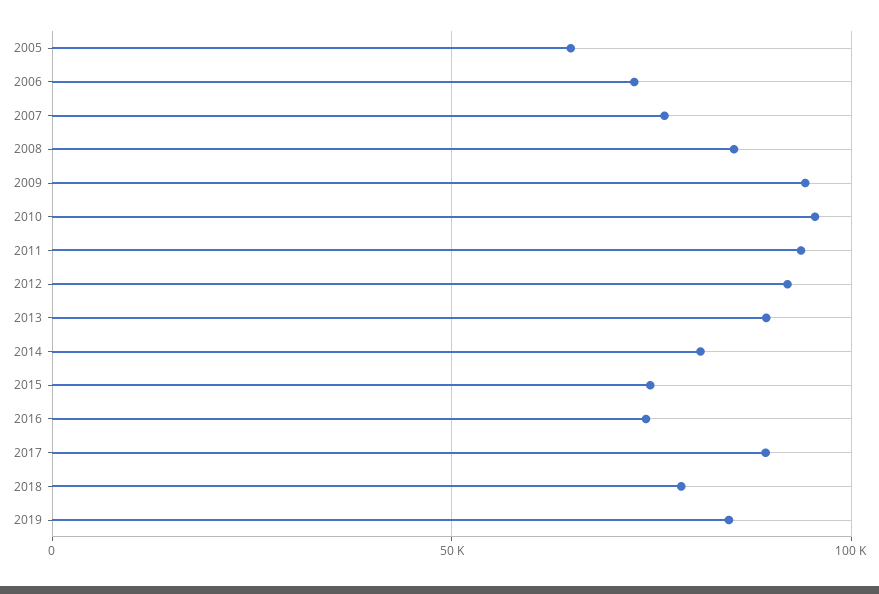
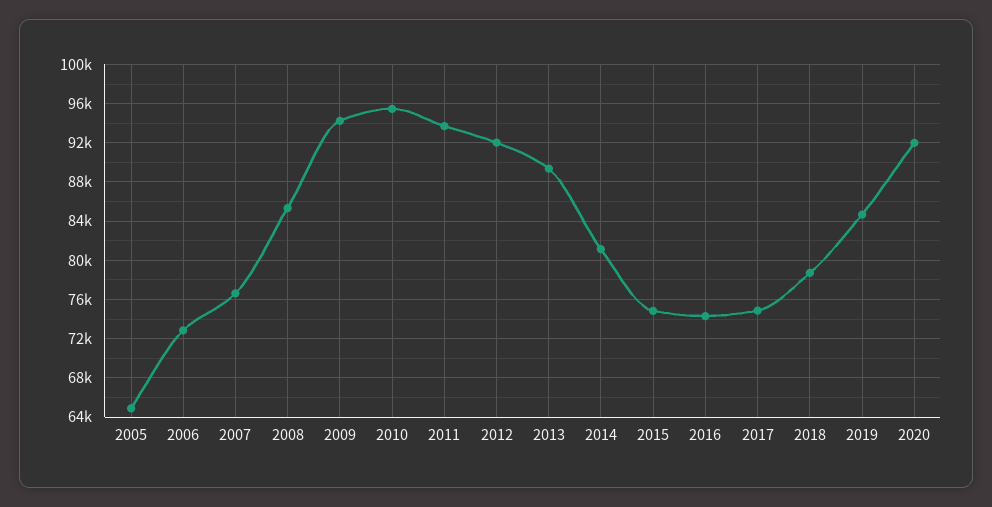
2017: 90000 -> 75000
2020: none -> 92000

